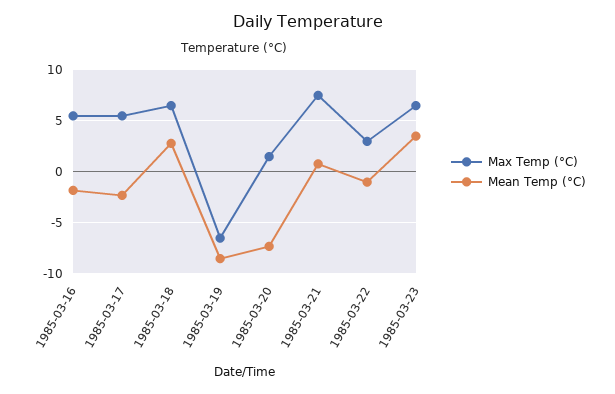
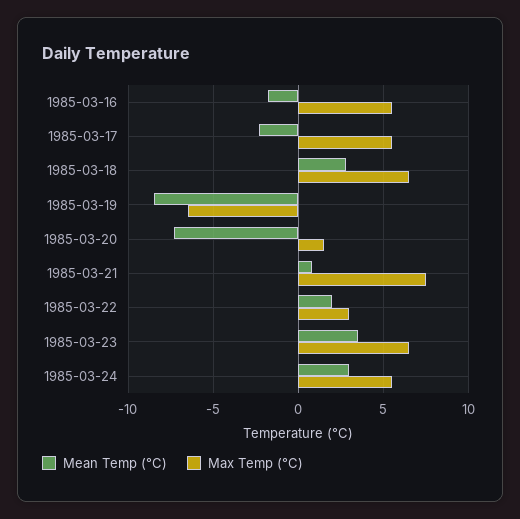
Mean Temp (°C), 1985-03-22: -1 -> 2
Mean Temp (°C), 1985-03-24: none -> 3
Max Temp (°C), 1985-03-24: none -> 5.5

